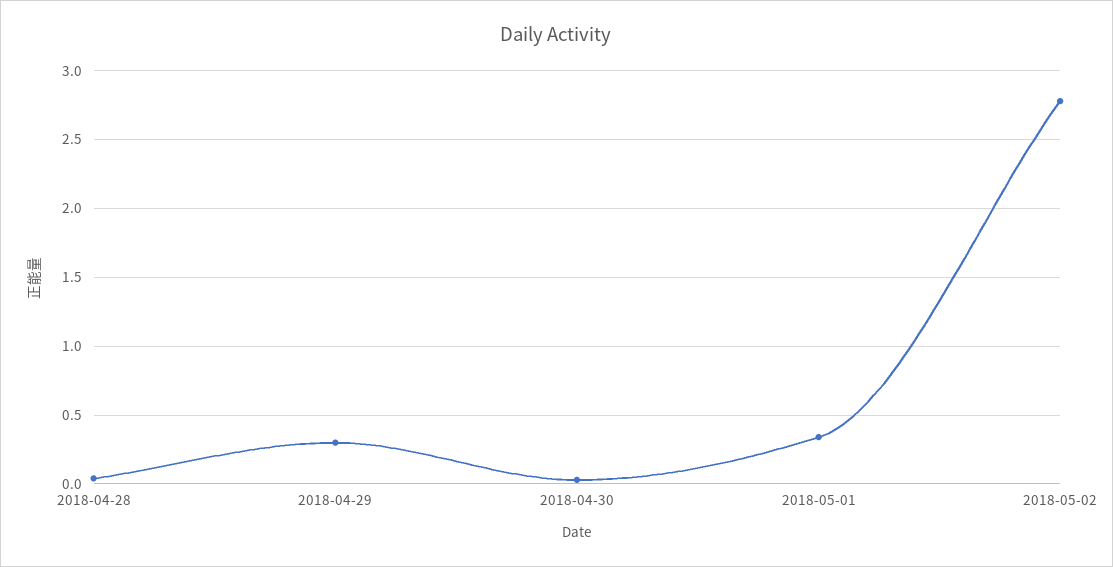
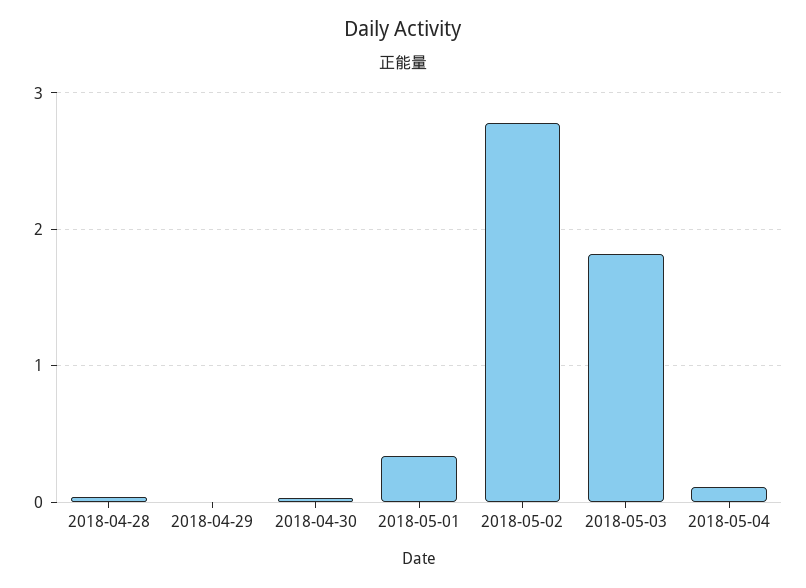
2018-04-29: 0.3 -> 0
2018-05-03: none -> 1.8
2018-05-04: none -> 0.1

